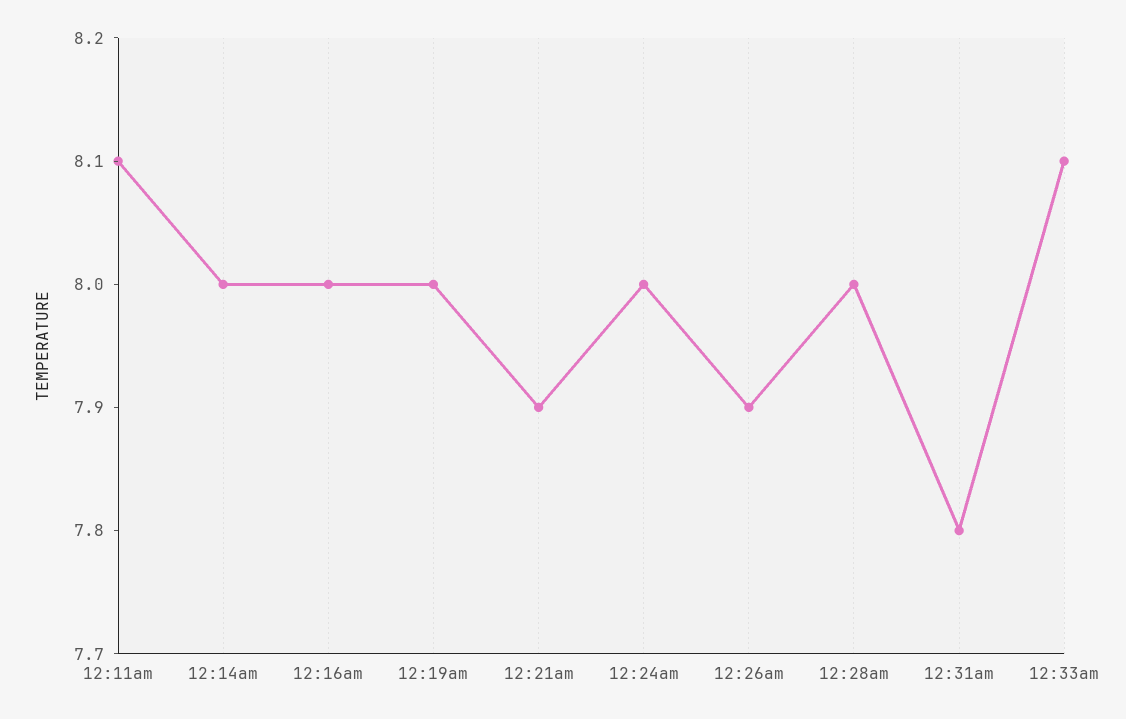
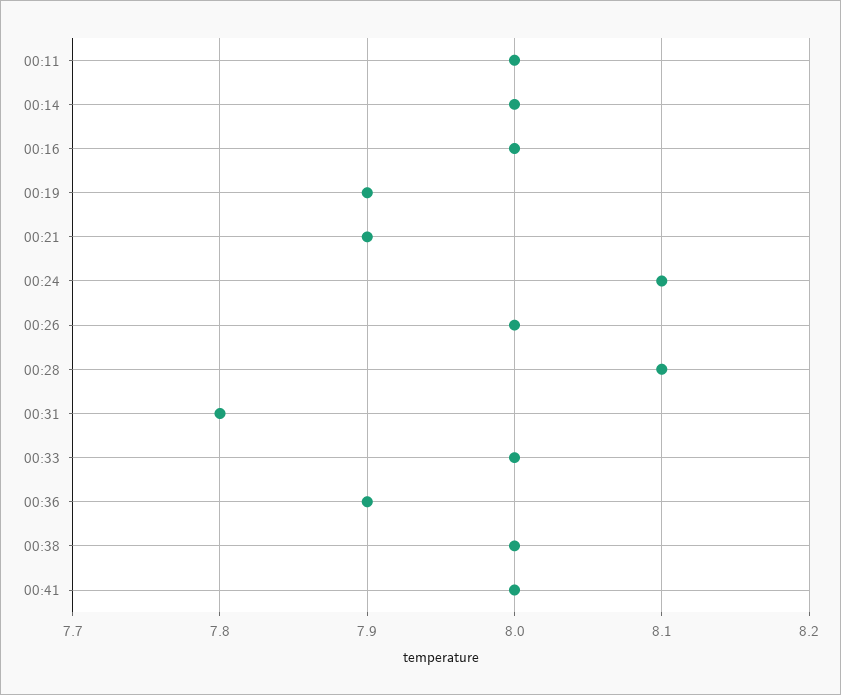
12:11am: 8.1 -> 8
12:19am: 8 -> 7.9
12:24am: 8 -> 8.1
12:26am: 7.9 -> 8
12:28am: 8 -> 8.1
12:33am: 8.1 -> 8
00:36: none -> 7.9
00:38: none -> 8
00:41: none -> 8

